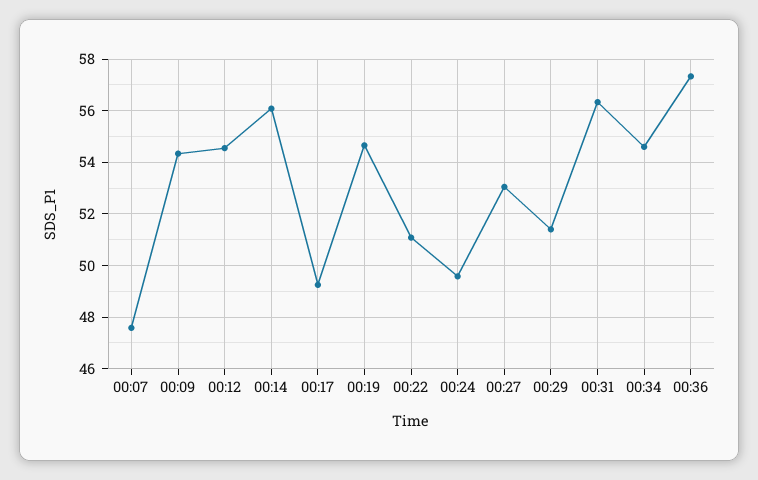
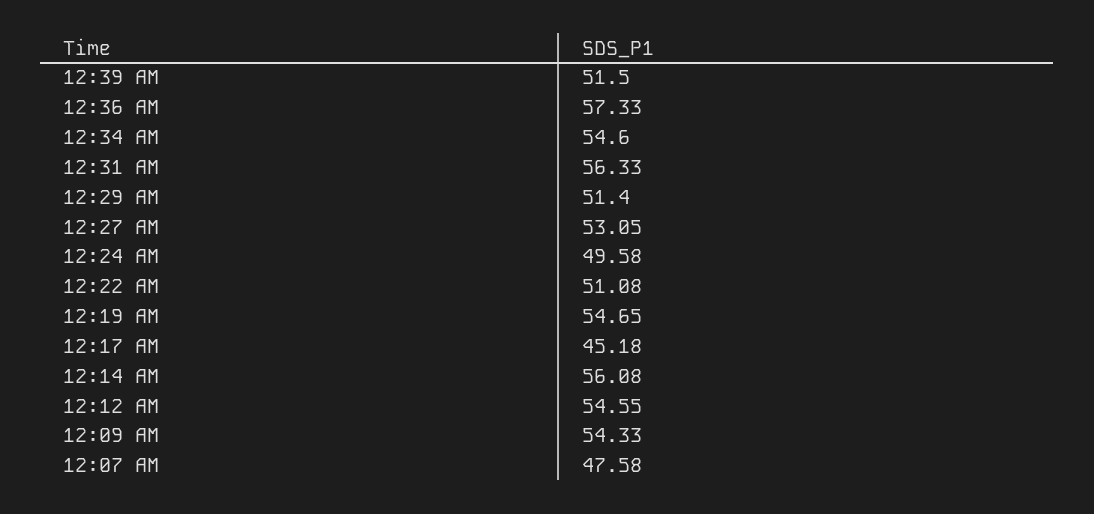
00:17: 49.25 -> 45.18
12:39 AM: none -> 51.5

